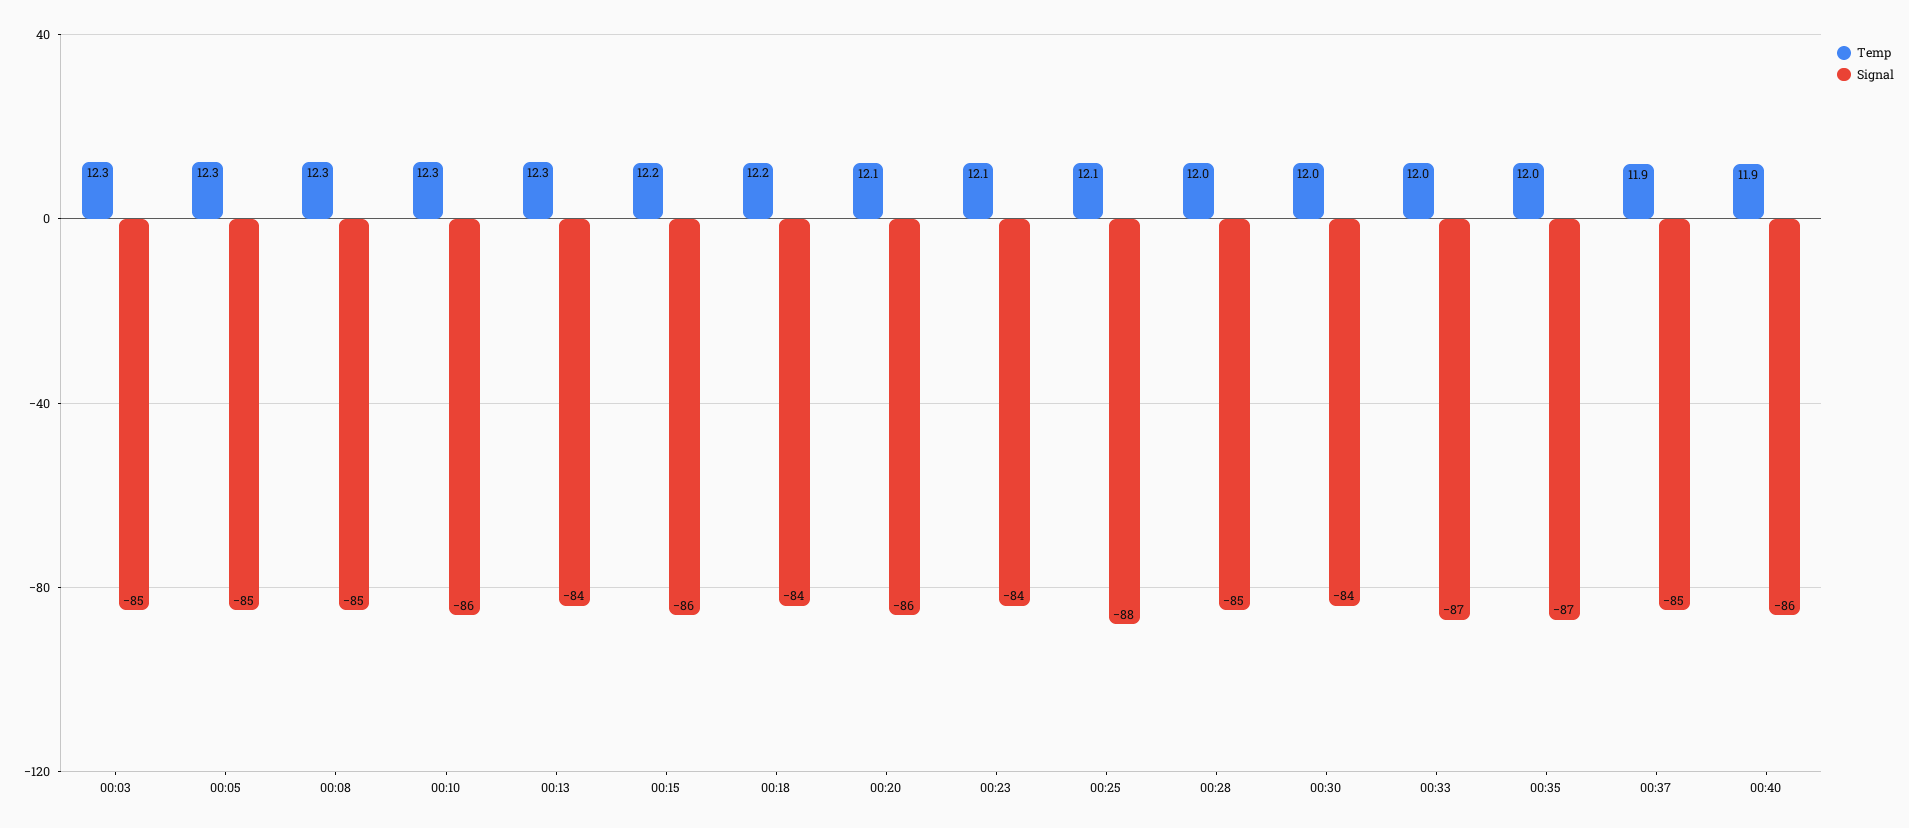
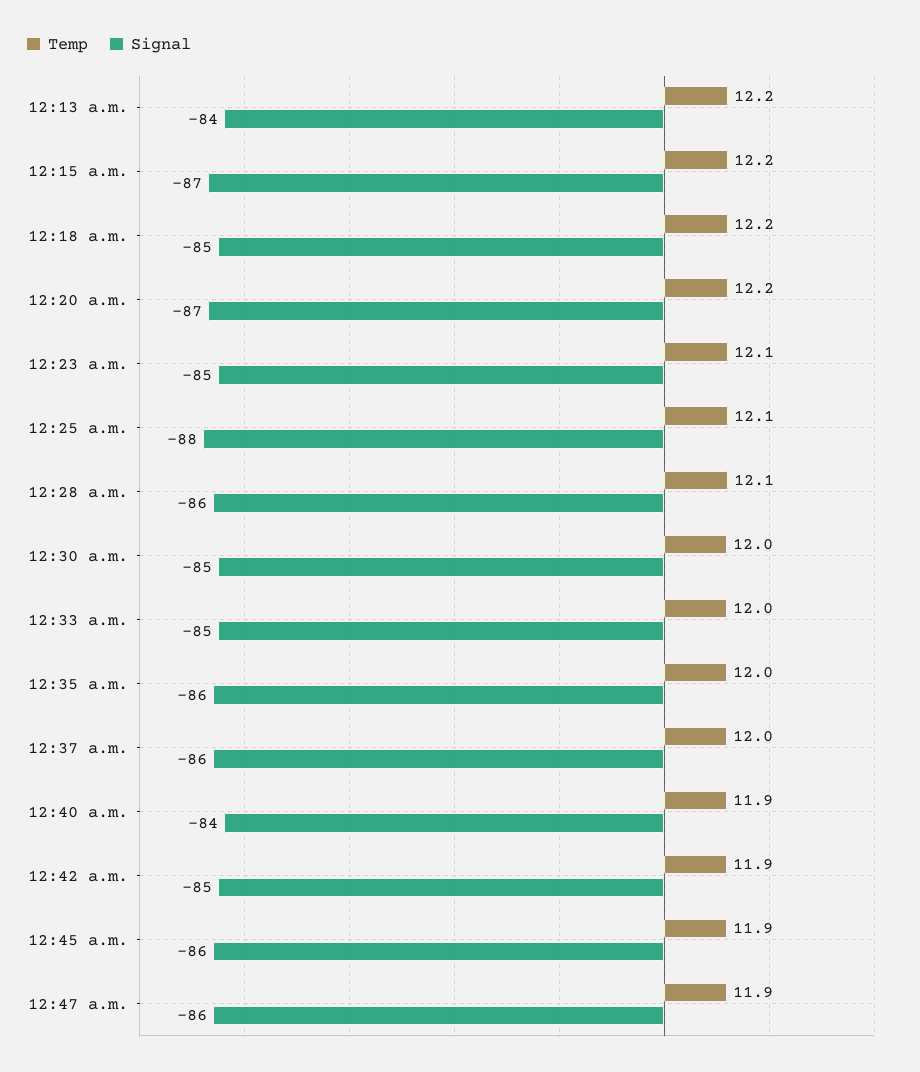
Temp, 00:03: 12.3 -> none
Signal, 00:03: -85 -> none
Temp, 00:05: 12.3 -> none
Signal, 00:05: -85 -> none
Temp, 00:08: 12.3 -> none
Signal, 00:08: -85 -> none
Temp, 00:10: 12.3 -> none
Signal, 00:10: -86 -> none
Temp, 00:13: 12.3 -> 12.2
Signal, 00:15: -86 -> -87
Signal, 00:18: -84 -> -85
Temp, 00:20: 12.1 -> 12.2
Signal, 00:20: -86 -> -87
Signal, 00:23: -84 -> -85
Temp, 00:28: 12 -> 12.1
Signal, 00:28: -85 -> -86
Signal, 00:30: -84 -> -85
Signal, 00:33: -87 -> -85
Signal, 00:35: -87 -> -86
Temp, 00:37: 11.9 -> 12
Signal, 00:37: -85 -> -86
Signal, 00:40: -86 -> -84
Temp, 12:42 a.m.: none -> 11.9
Signal, 12:42 a.m.: none -> -85
Temp, 12:45 a.m.: none -> 11.9
Signal, 12:45 a.m.: none -> -86
Temp, 12:47 a.m.: none -> 11.9
Signal, 12:47 a.m.: none -> -86

